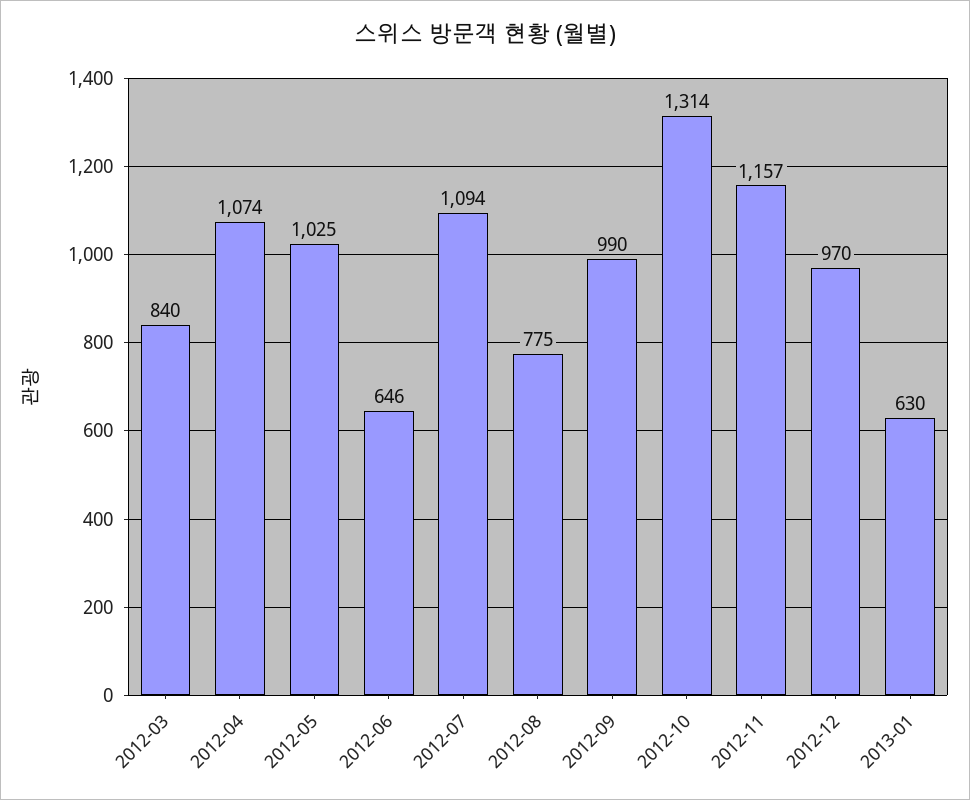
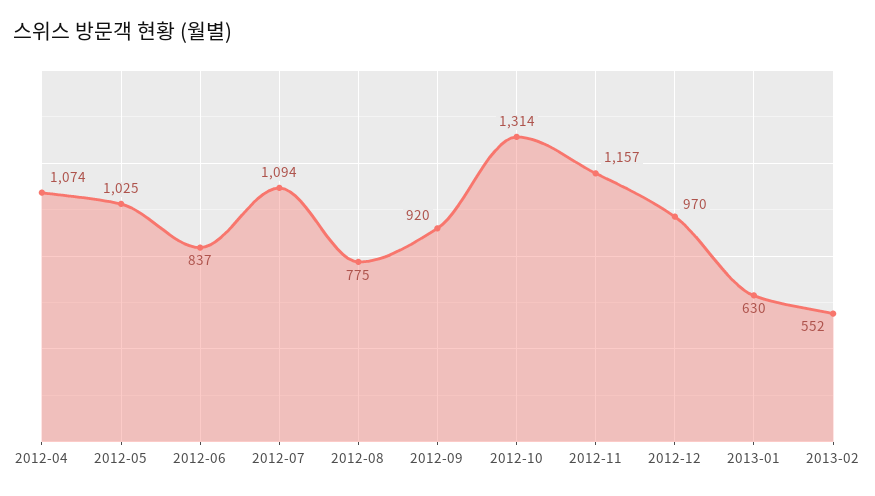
2012-03: 840 -> none
2012-06: 646 -> 837
2012-09: 990 -> 920
2013-02: none -> 552

